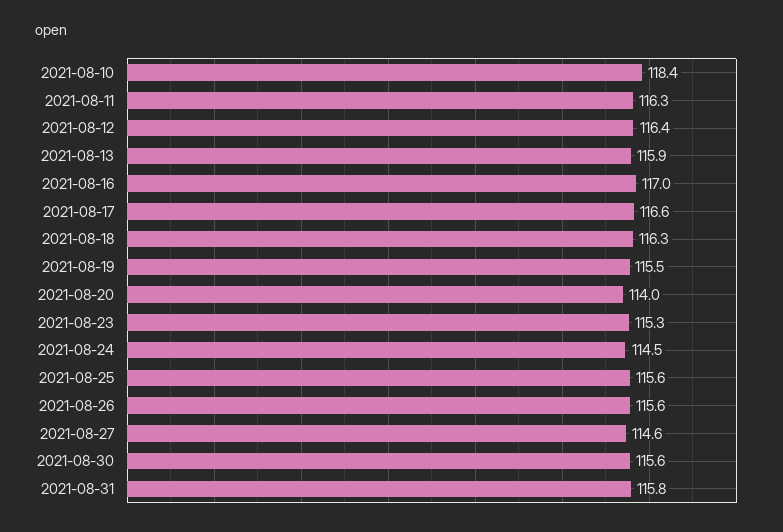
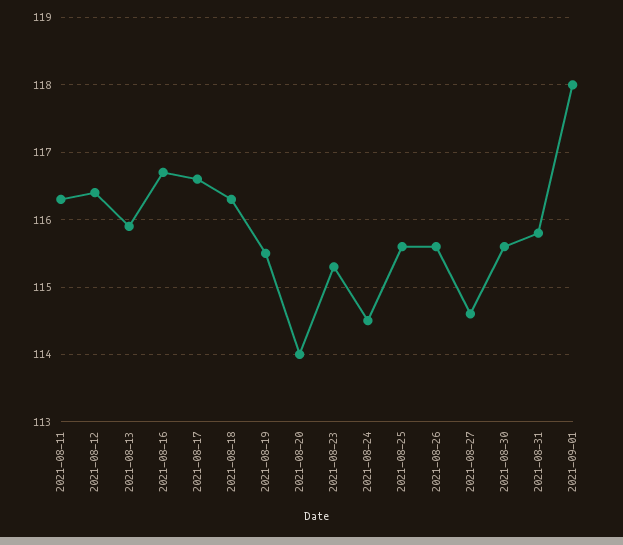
2021-08-10: 118.4 -> none
2021-08-16: 117 -> 116.7
2021-09-01: none -> 118

